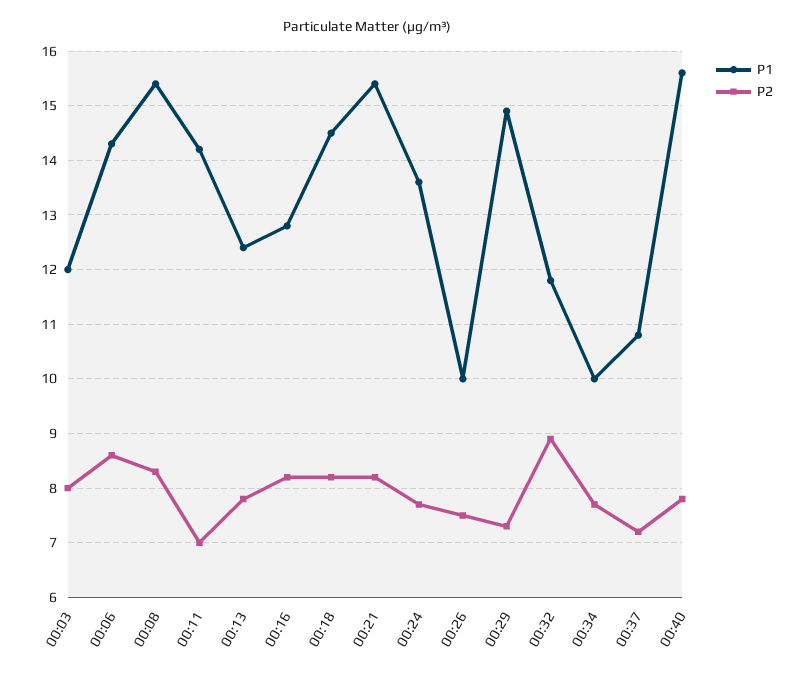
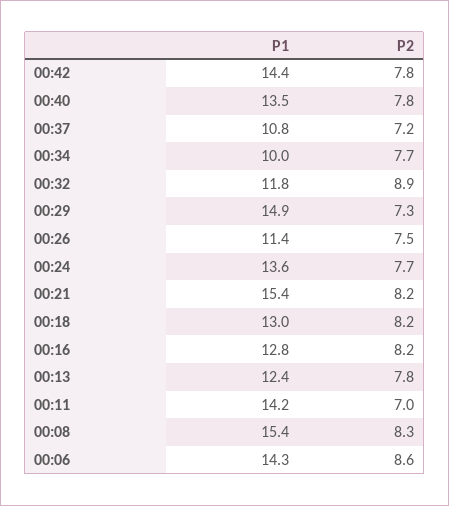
P1, 00:03: 12 -> none
P2, 00:03: 8 -> none
P1, 00:18: 14.5 -> 13
P1, 00:26: 10 -> 11.4
P1, 00:40: 15.5 -> 13.5
P1, 00:42: none -> 14.4
P2, 00:42: none -> 7.8

